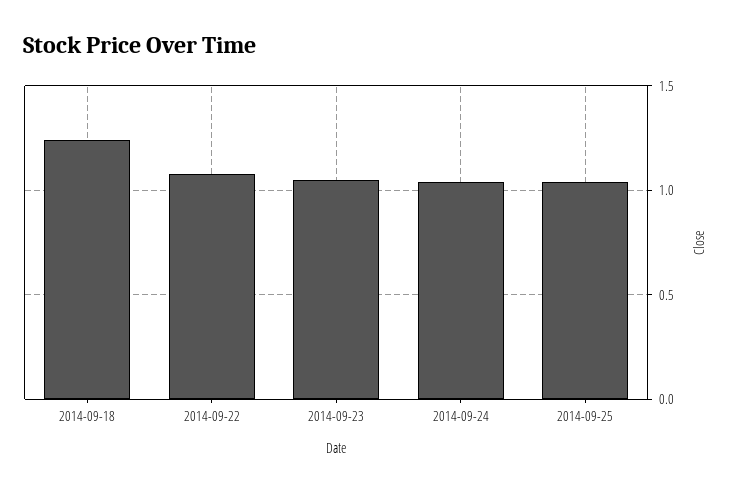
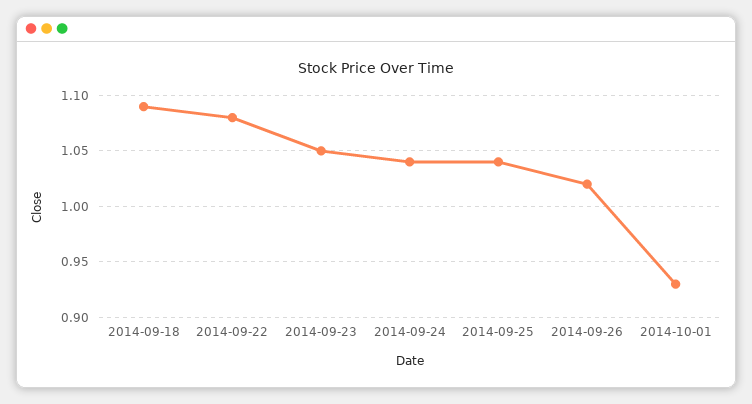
2014-09-18: 1.25 -> 1.09
2014-09-26: none -> 1.02
2014-10-01: none -> 0.93

